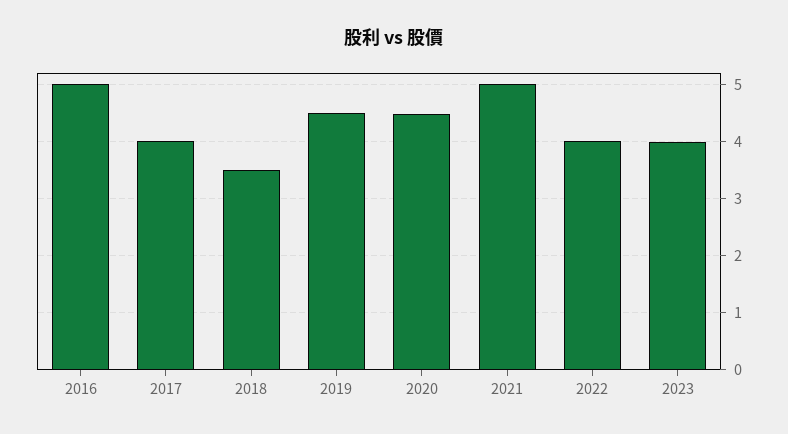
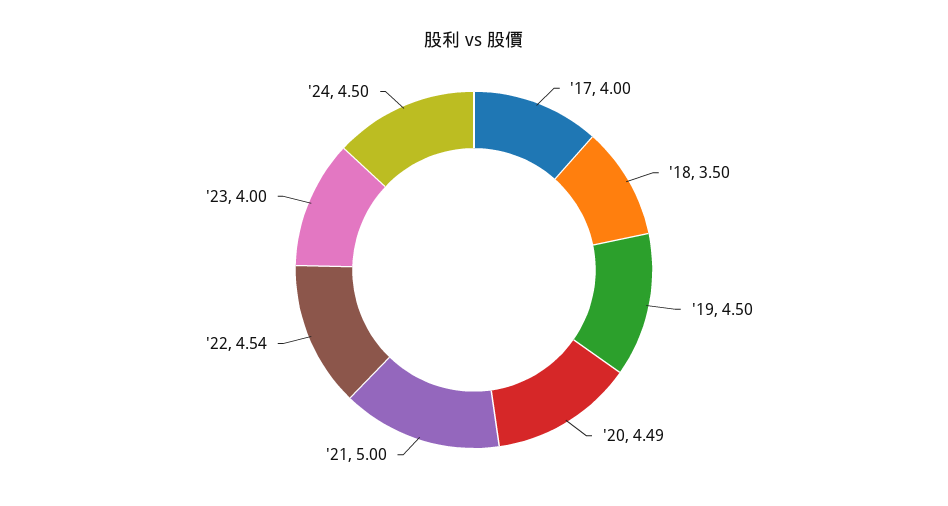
2016: 5 -> none
2022: 4 -> 4.54
'24: none -> 4.5

